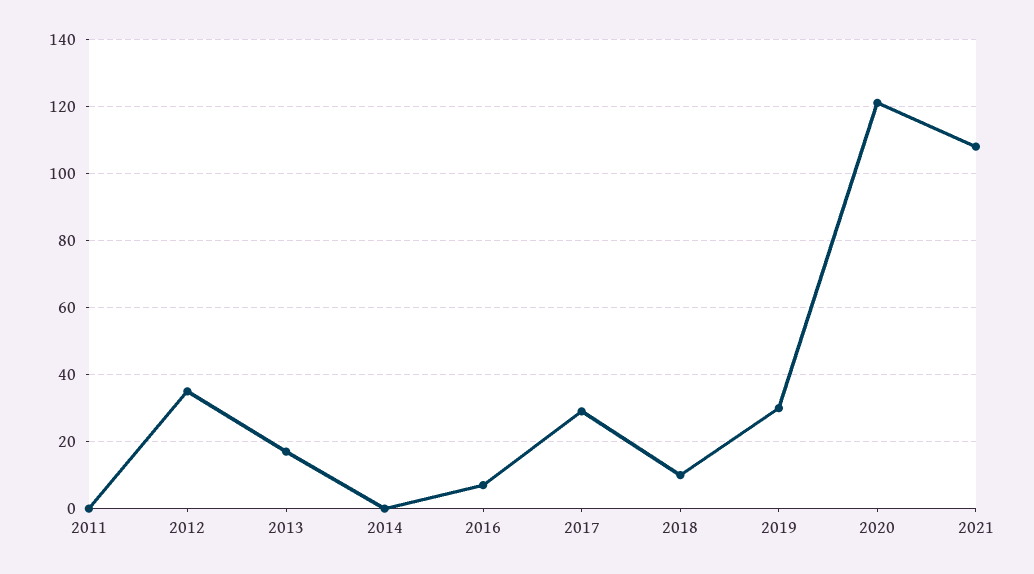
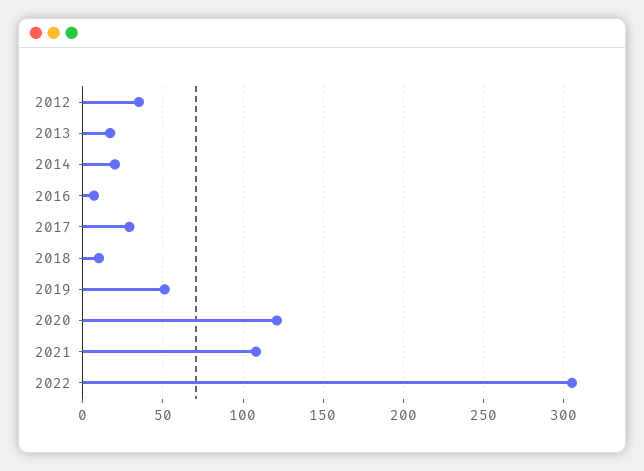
2011: 0 -> none
2014: 0 -> 20
2019: 30 -> 50
2022: none -> 305

